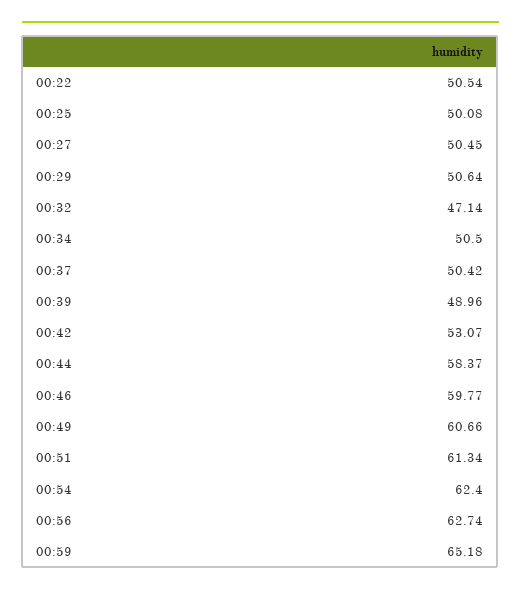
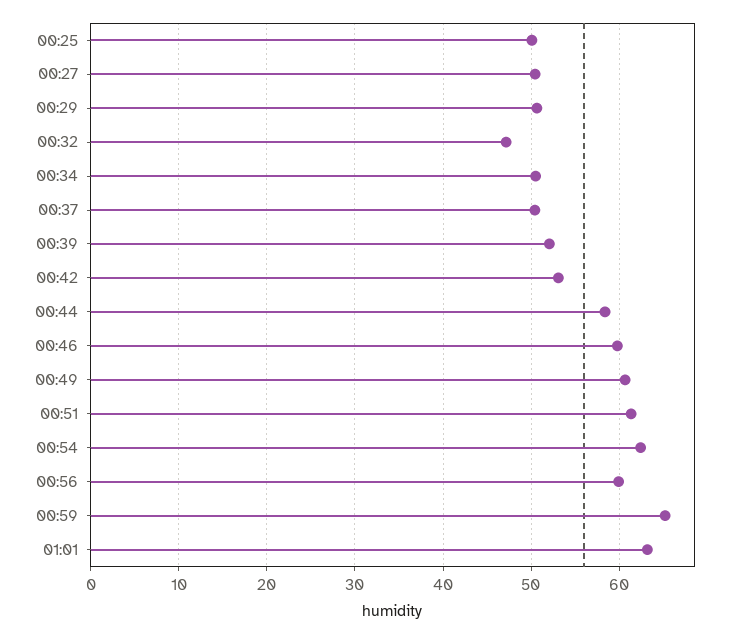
00:22: 50.54 -> none
00:39: 48.96 -> 52
00:56: 62.74 -> 60
01:01: none -> 63

